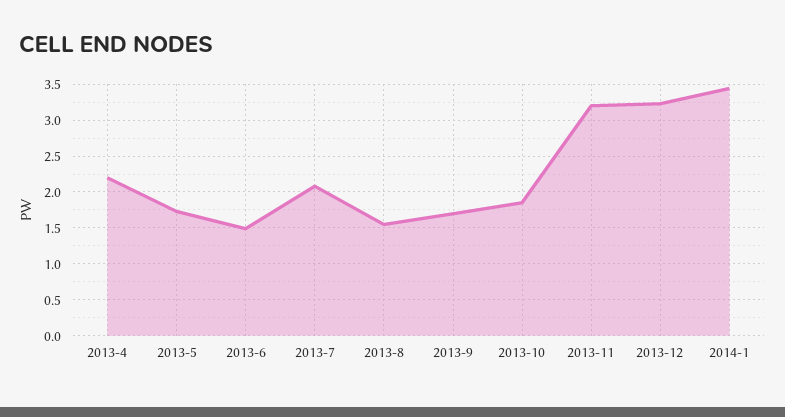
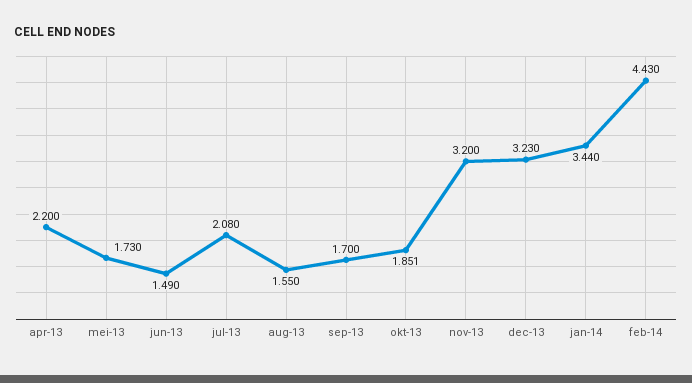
feb-14: none -> 4.43

